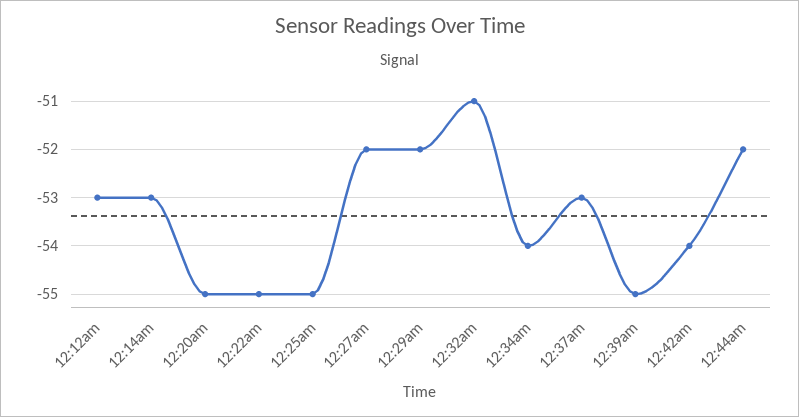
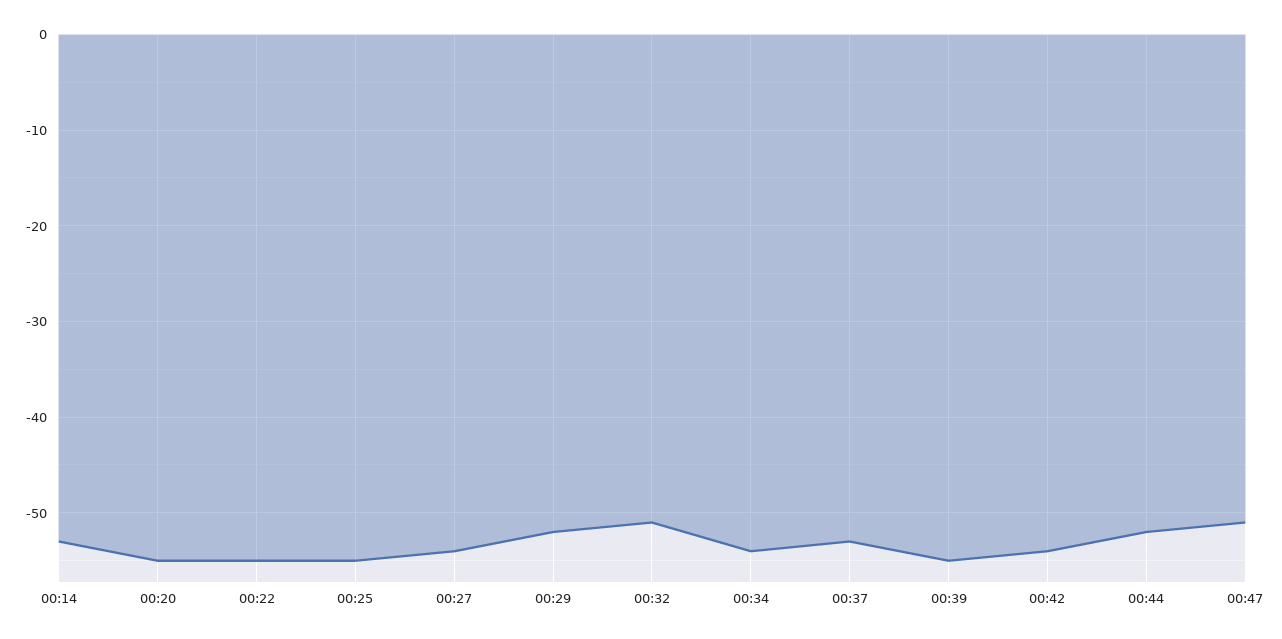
12:12am: -53 -> none
12:27am: -52 -> -54
00:47: none -> -51

